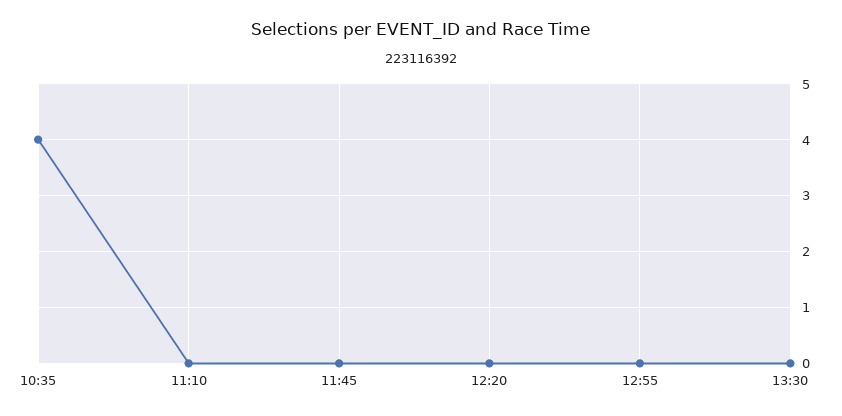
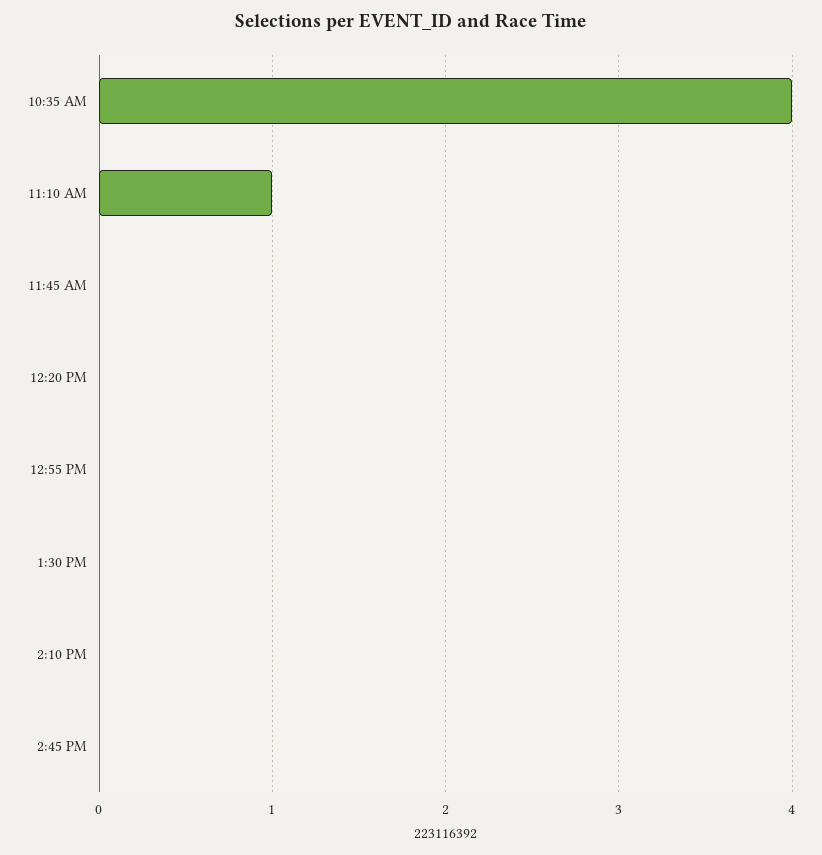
11:10: 0 -> 1
2:10 PM: none -> 0
2:45 PM: none -> 0

